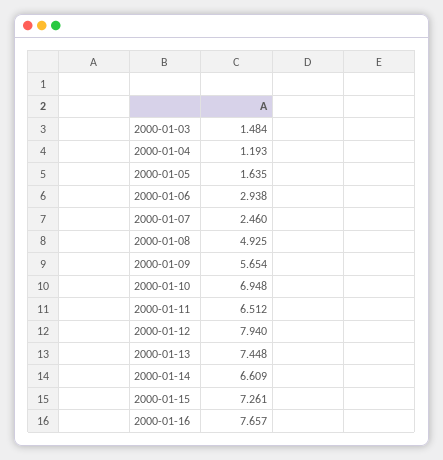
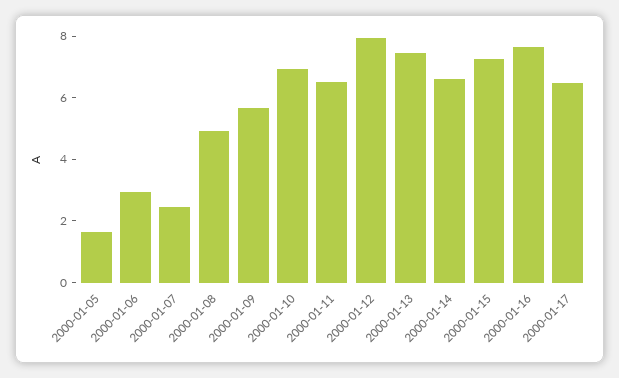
2000-01-03: 1.484 -> none
2000-01-04: 1.193 -> none
2000-01-17: none -> 6.5

